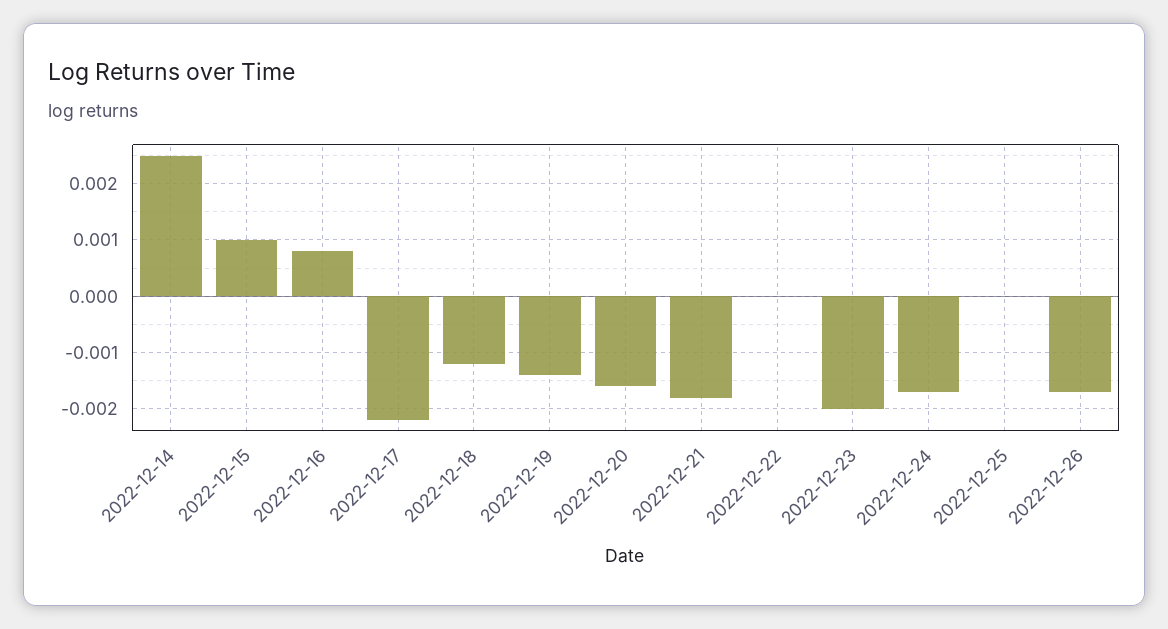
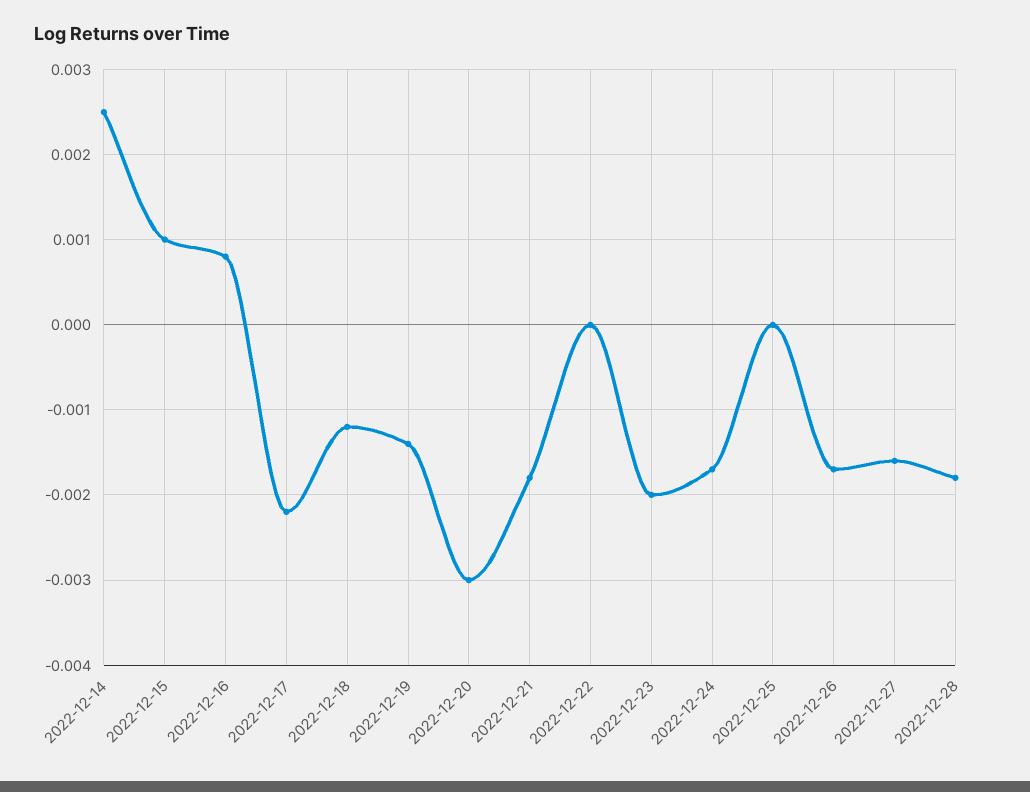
2022-12-20: -0.0015 -> -0.003
2022-12-27: none -> -0.0016
2022-12-28: none -> -0.0018

